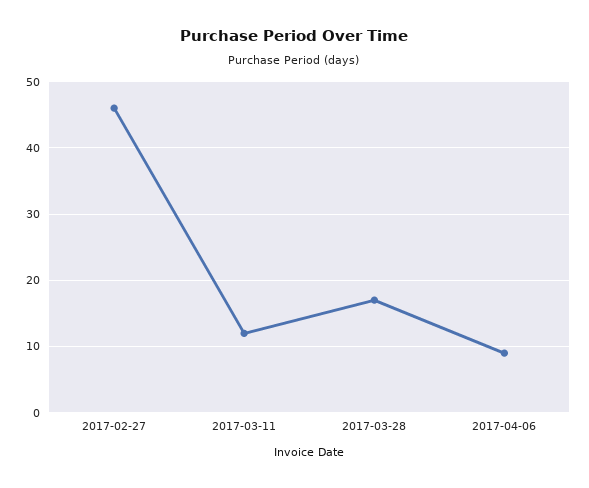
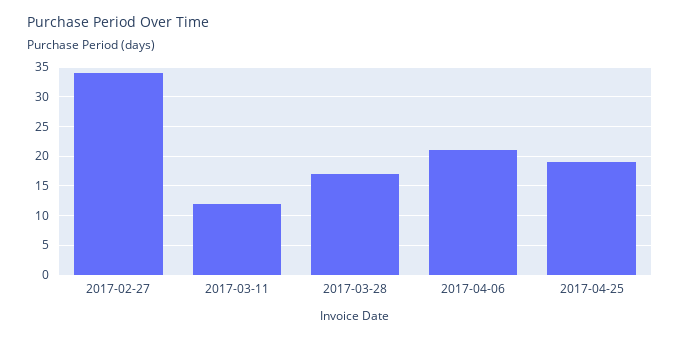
2017-02-27: 46 -> 35
2017-04-06: 9 -> 20
2017-04-25: none -> 20

